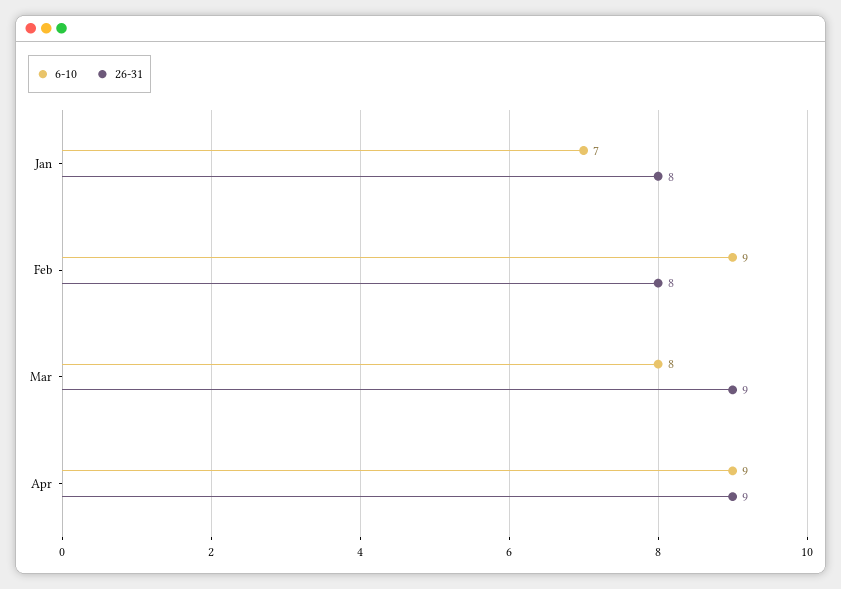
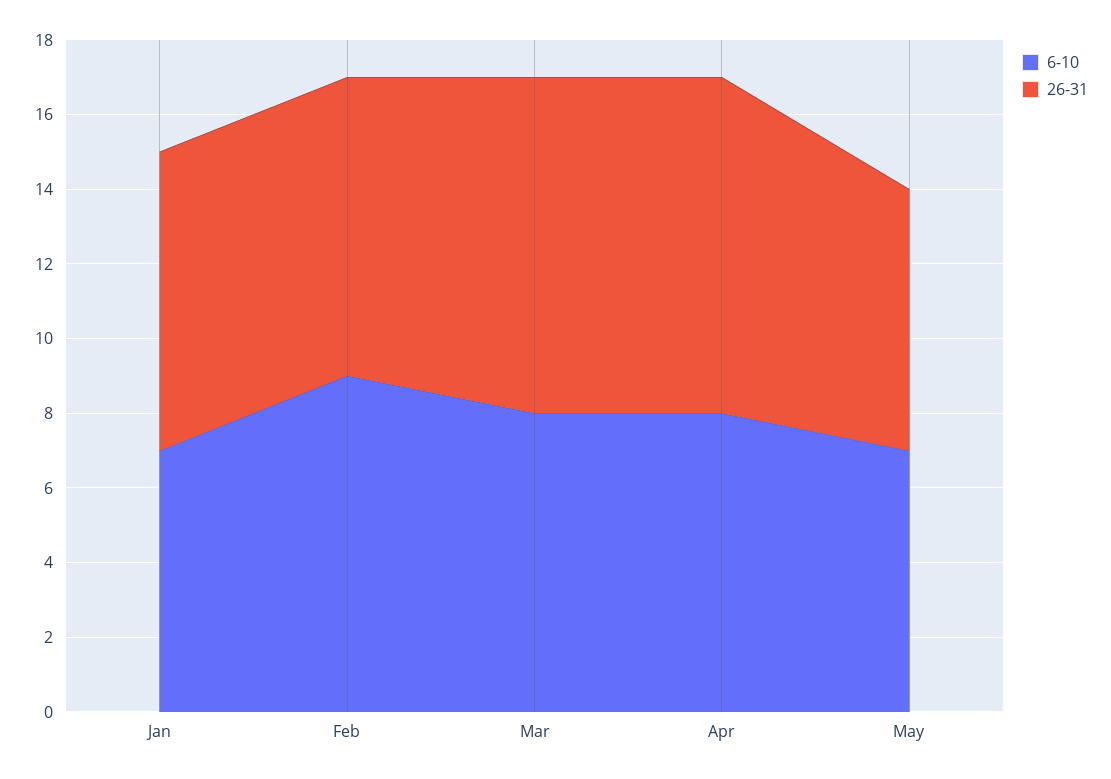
6-10, Apr: 9 -> 8
6-10, May: none -> 7
26-31, May: none -> 7

